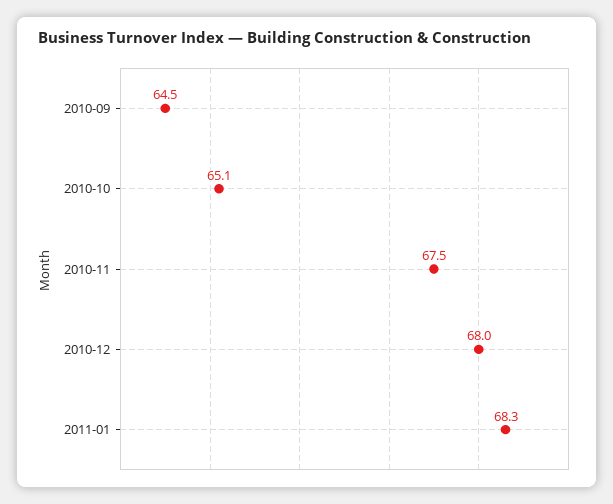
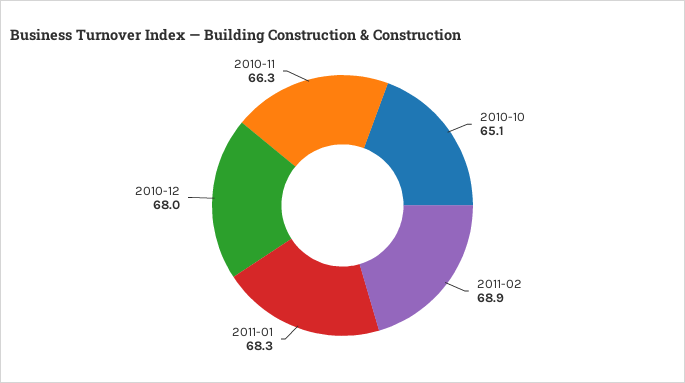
2010-09: 64.5 -> none
2010-11: 67.5 -> 66.3
2011-02: none -> 68.9

